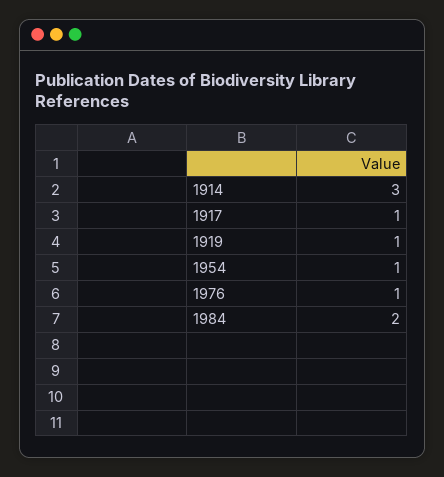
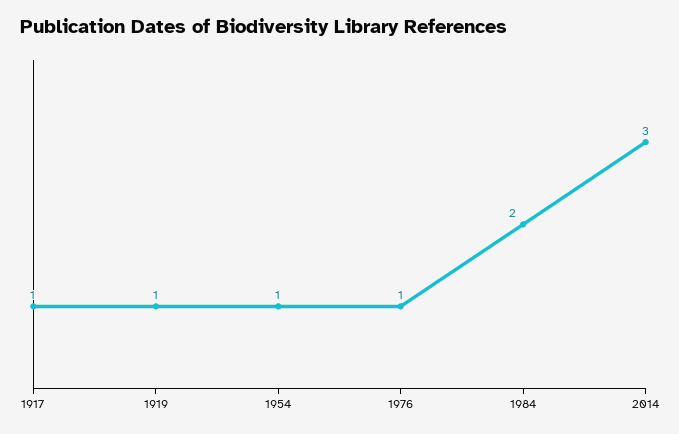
1914: 3 -> none
2014: none -> 3

